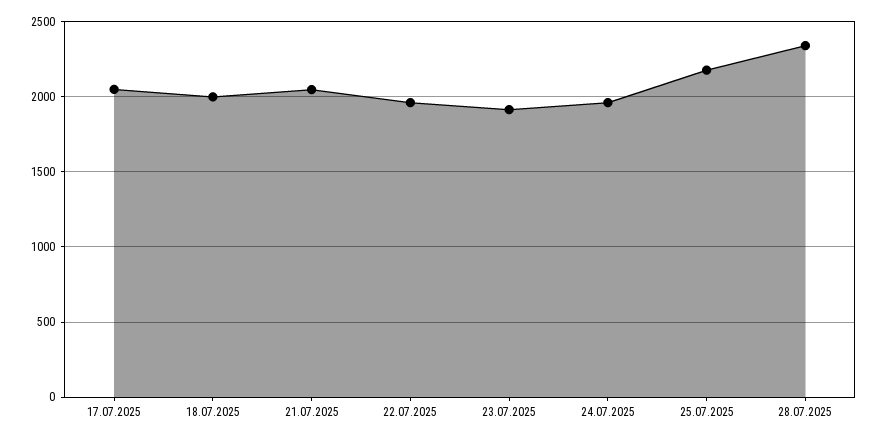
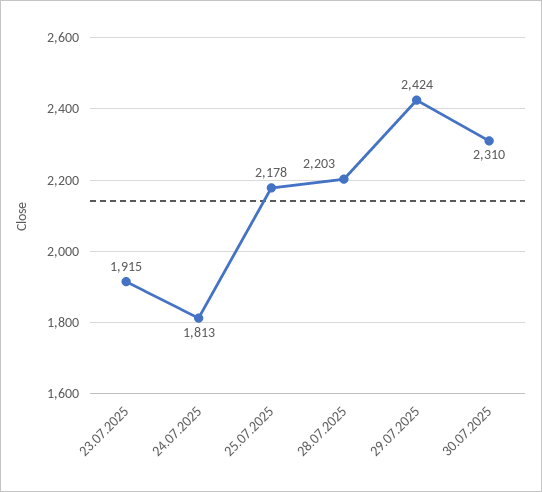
17.07.2025: 2050 -> none
18.07.2025: 2000 -> none
21.07.2025: 2050 -> none
22.07.2025: 1950 -> none
24.07.2025: 1950 -> 1813
28.07.2025: 2350 -> 2203
29.07.2025: none -> 2424
30.07.2025: none -> 2310

